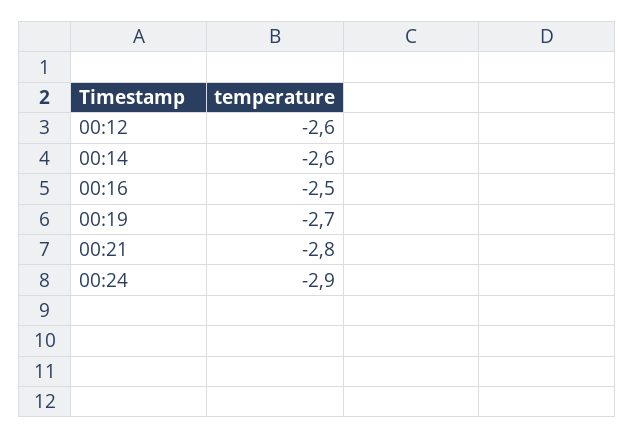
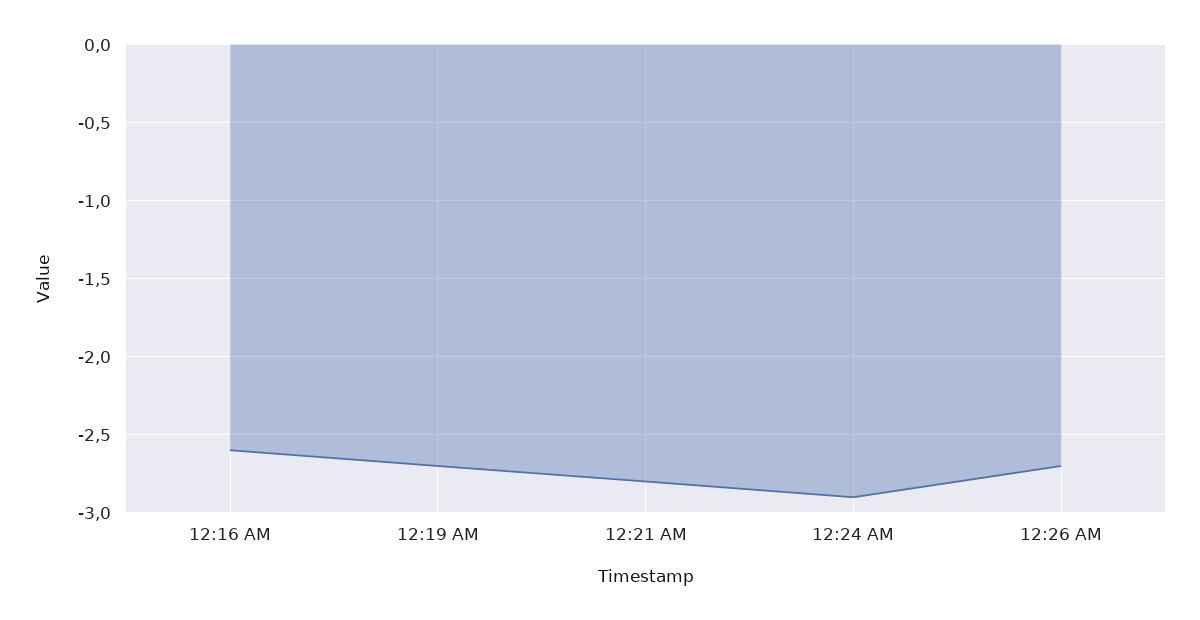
00:12: -2.6 -> none
00:14: -2.6 -> none
00:16: -2.5 -> -2.6
12:26 AM: none -> -2.7

